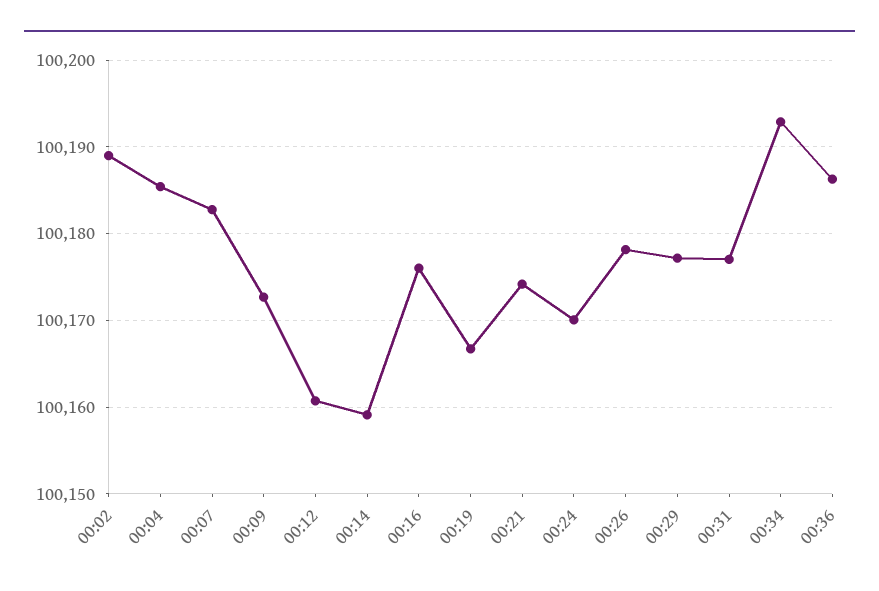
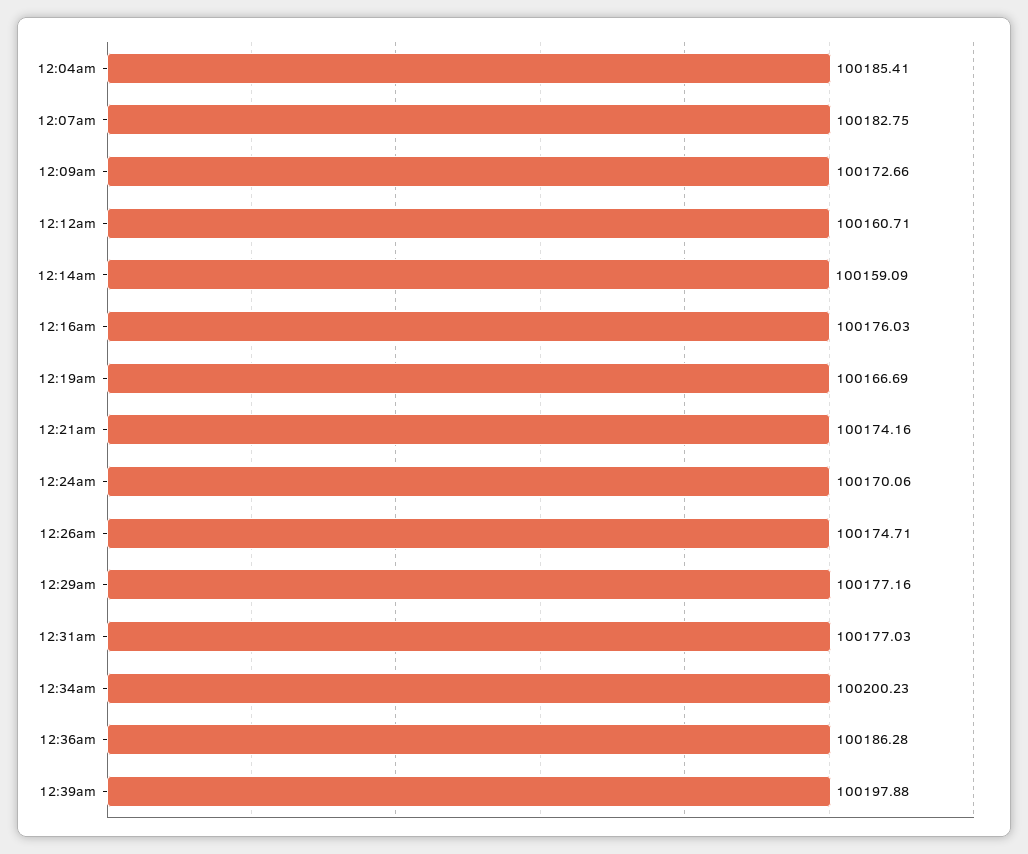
00:02: 100189 -> none
00:26: 100178 -> 100174.71
00:34: 100193 -> 100200.23
12:39am: none -> 100197.88

